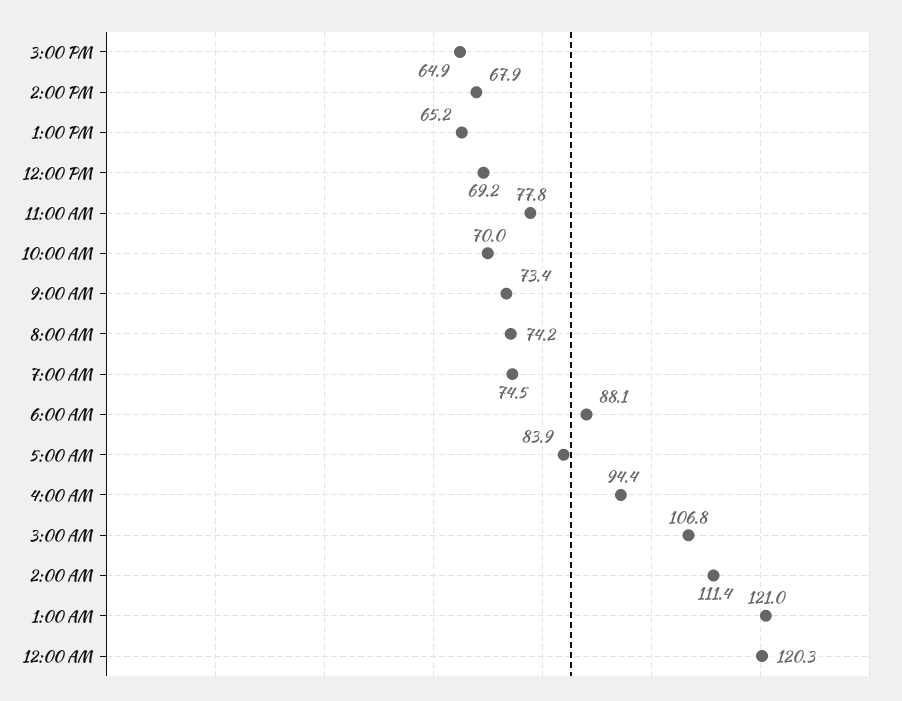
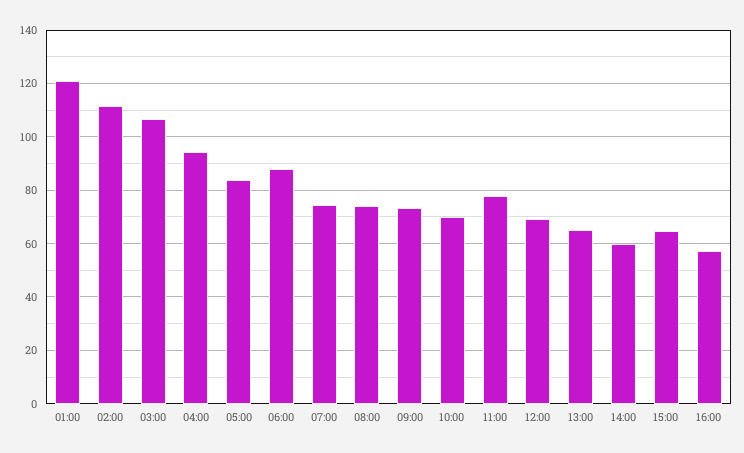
2:00 PM: 67.9 -> 60
12:00 AM: 120.3 -> none
16:00: none -> 57.5

